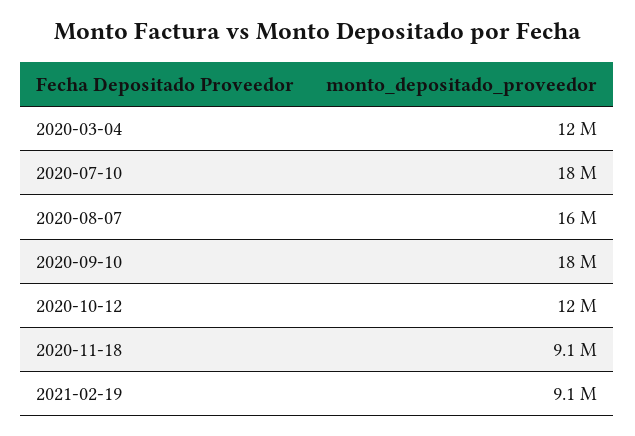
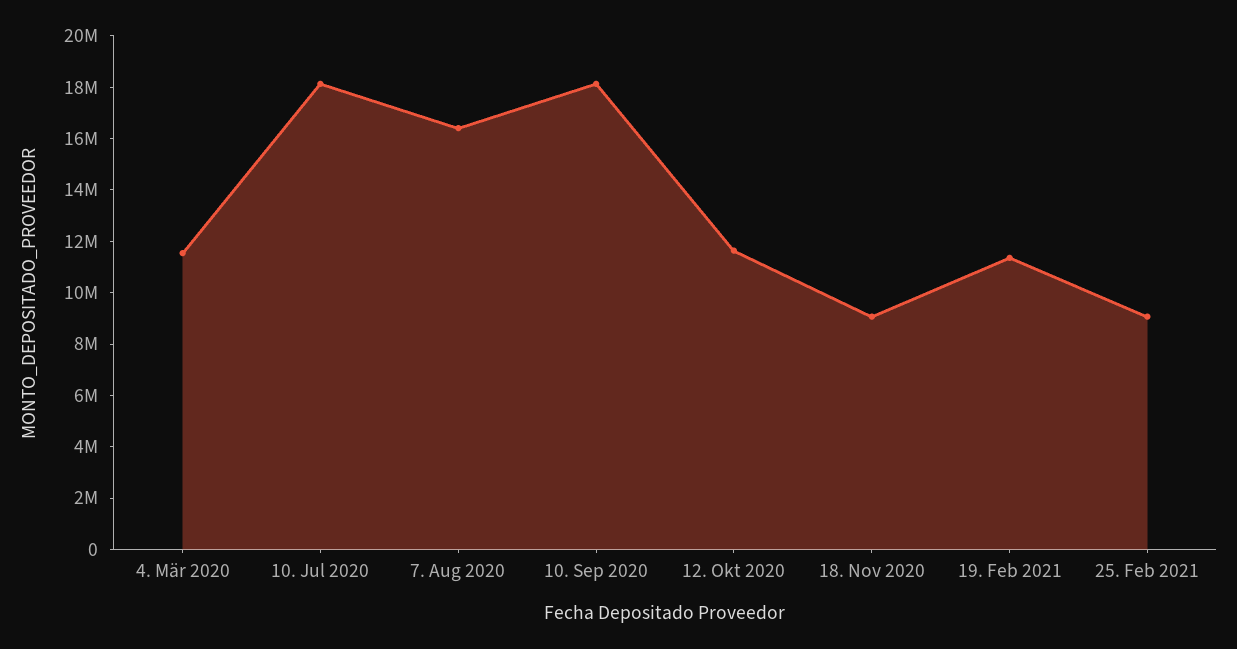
2021-02-19: 9100000 -> 11500000
25. Feb 2021: none -> 9000000

